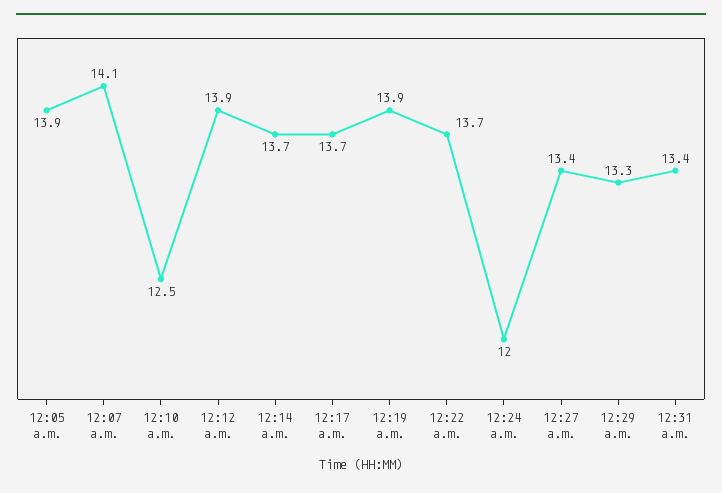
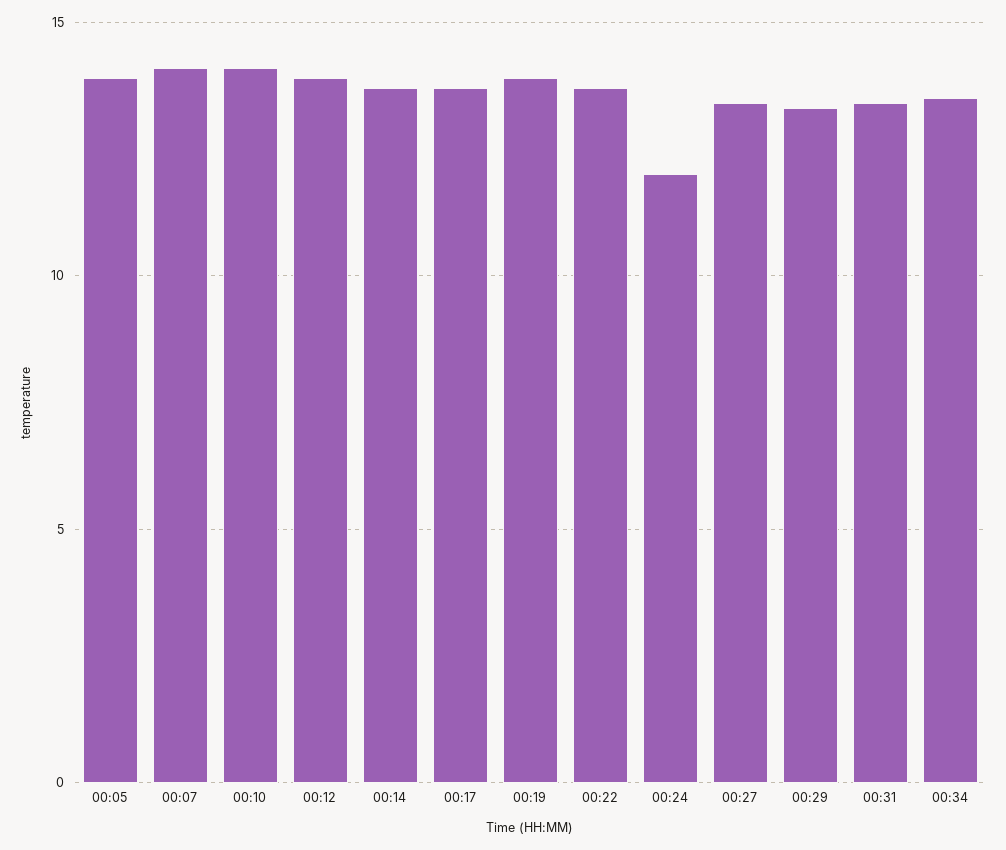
12:10 a.m.: 12.5 -> 14
00:34: none -> 13.5

